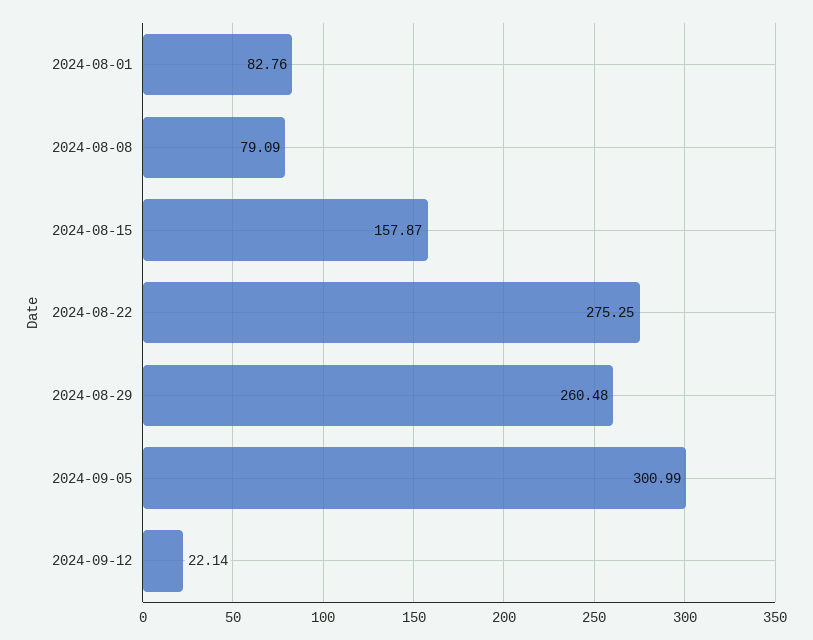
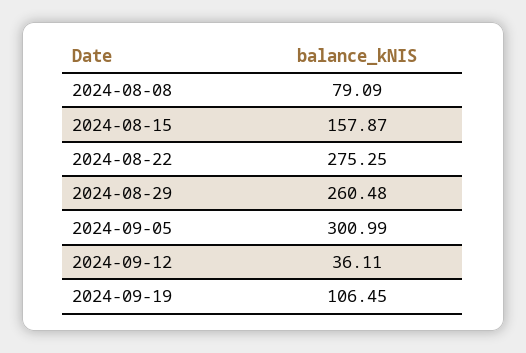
2024-08-01: 82.76 -> none
2024-09-12: 22.14 -> 36.11
2024-09-19: none -> 106.45

